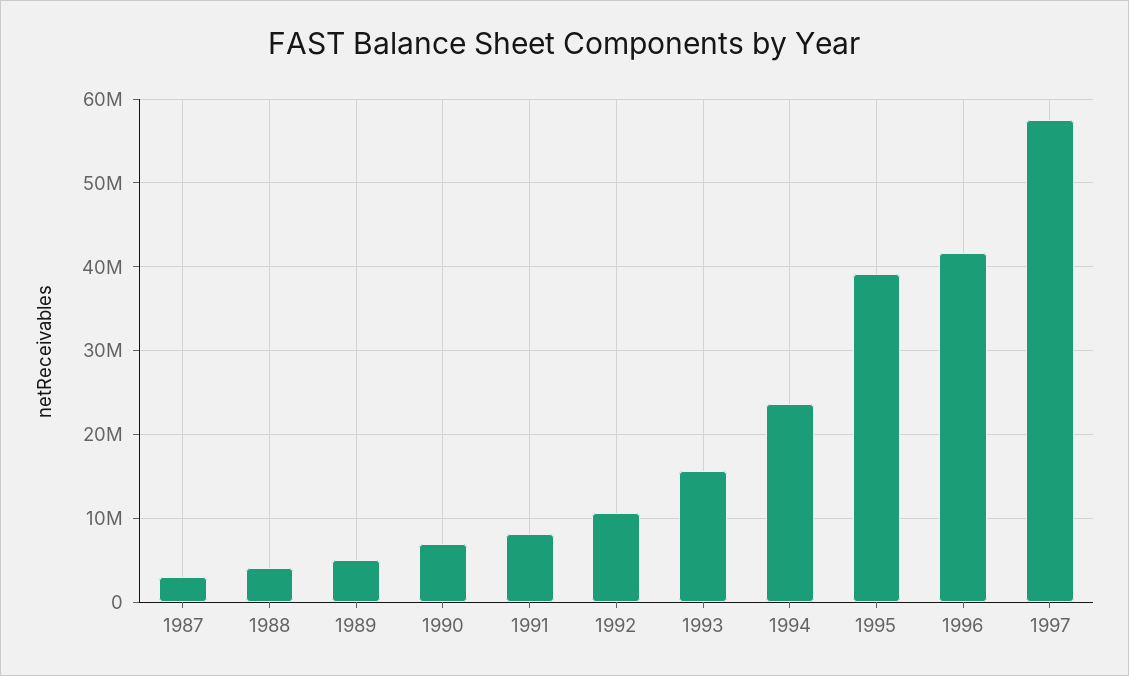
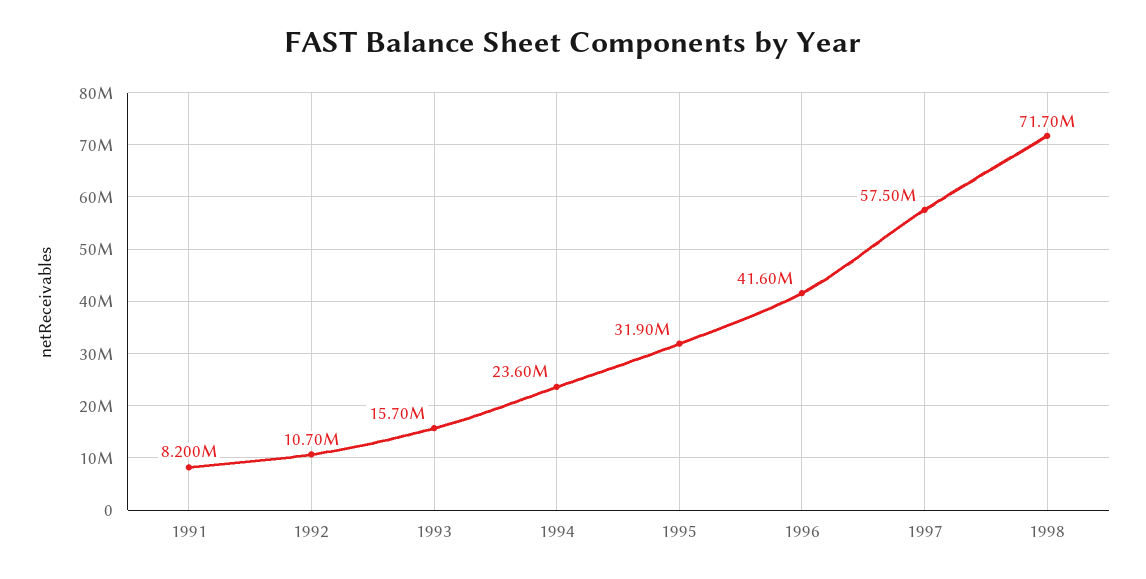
1987: 3000000 -> none
1988: 4000000 -> none
1989: 5000000 -> none
1990: 7000000 -> none
1995: 39000000 -> 31900000
1998: none -> 71700000

